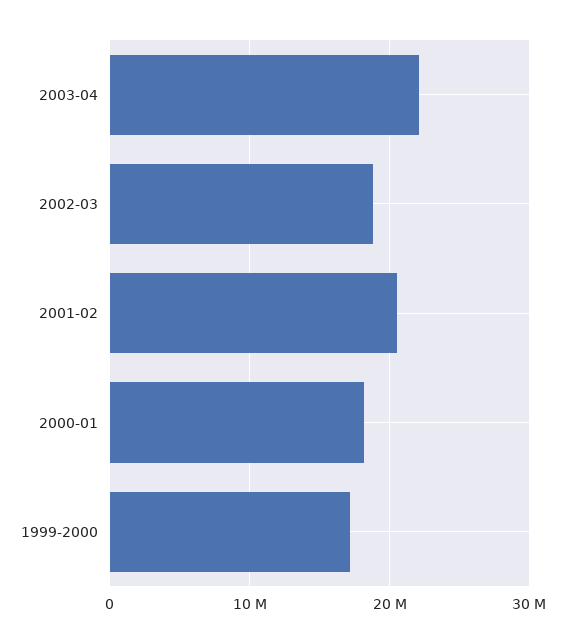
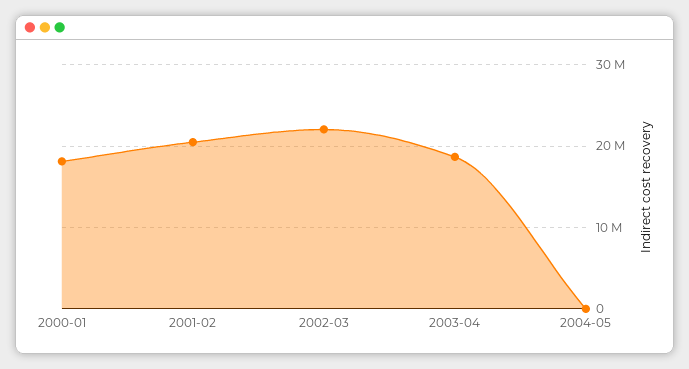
2003-04: 22000000 -> 19000000
2002-03: 19000000 -> 22000000
1999-2000: 17000000 -> none
2004-05: none -> 0

